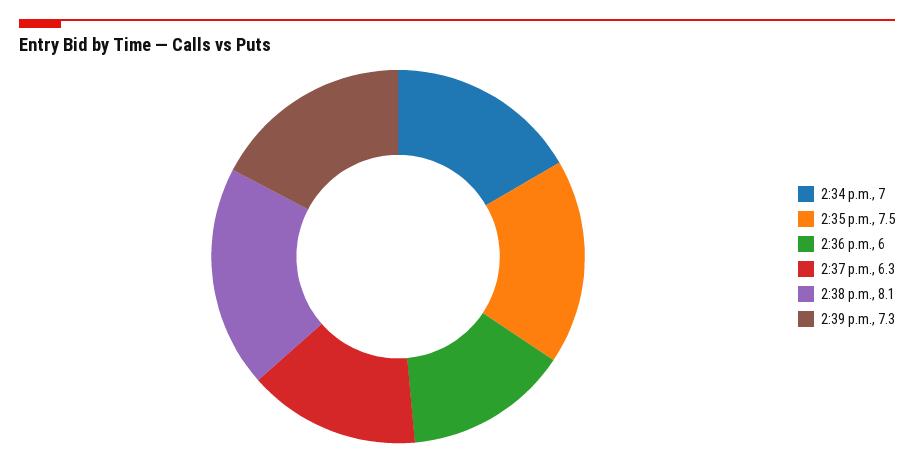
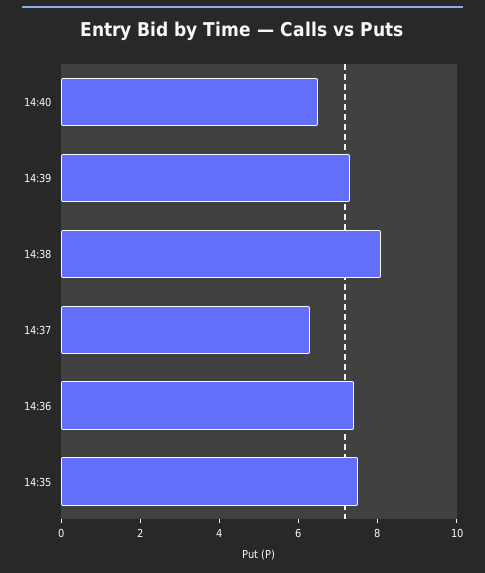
2:34 p.m.: 7 -> none
2:36 p.m.: 6 -> 7.5
14:40: none -> 6.5

